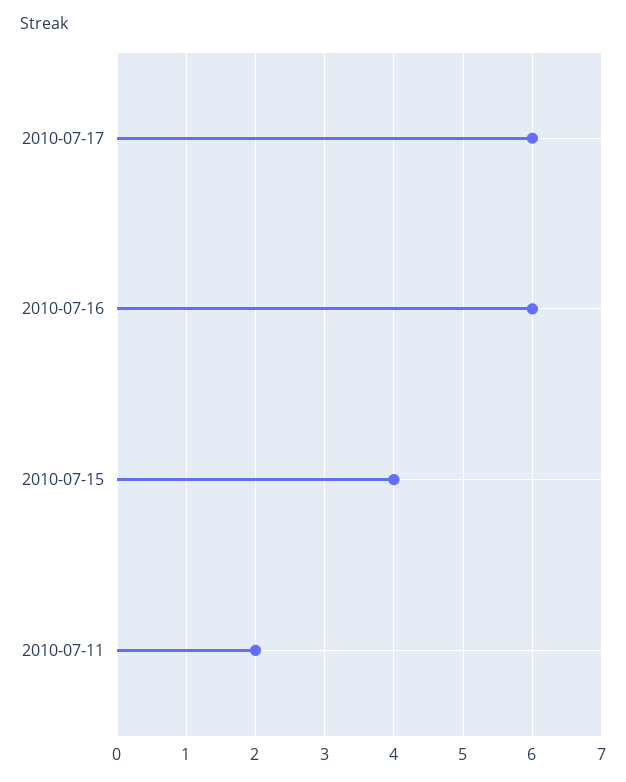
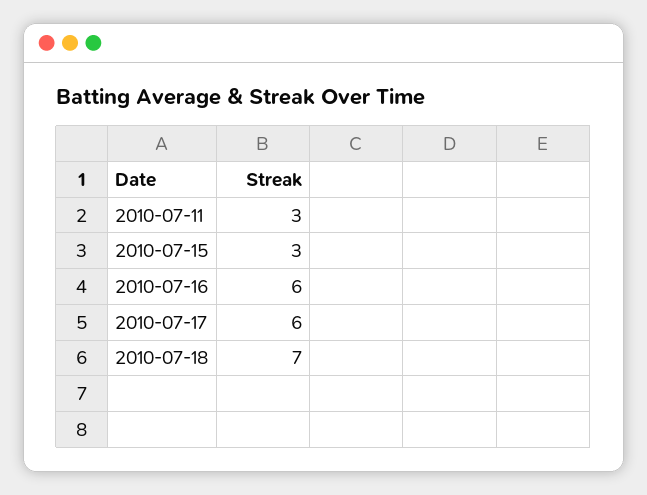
2010-07-15: 4 -> 3
2010-07-11: 2 -> 3
2010-07-18: none -> 7

